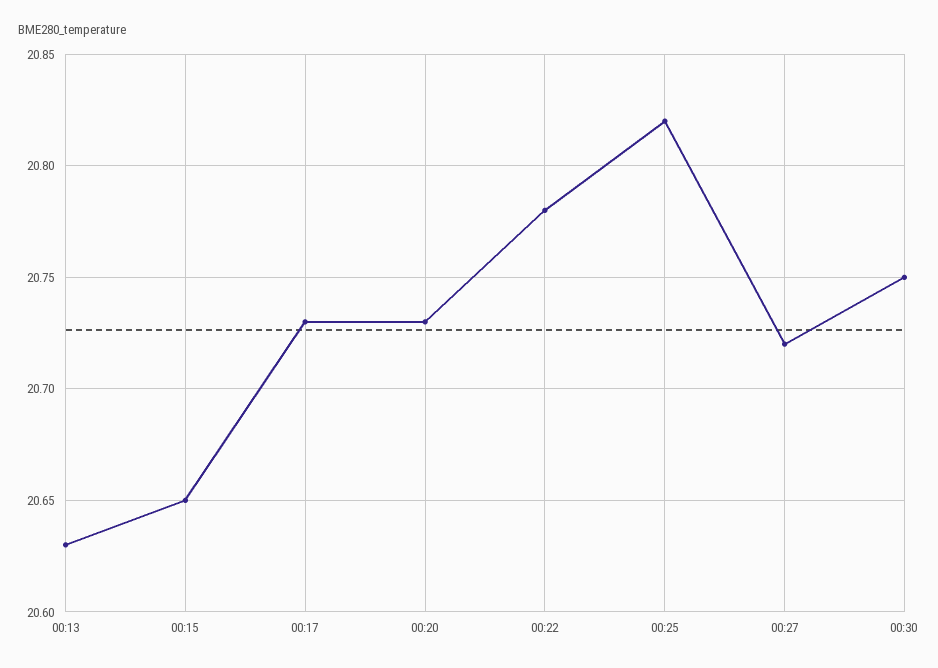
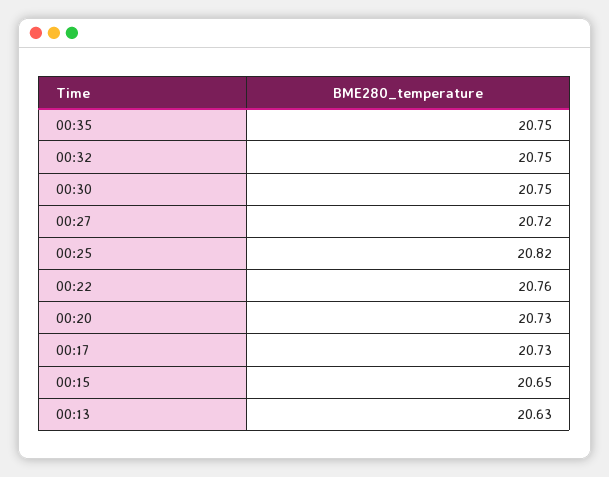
00:22: 20.78 -> 20.76
00:35: none -> 20.75
00:32: none -> 20.75

